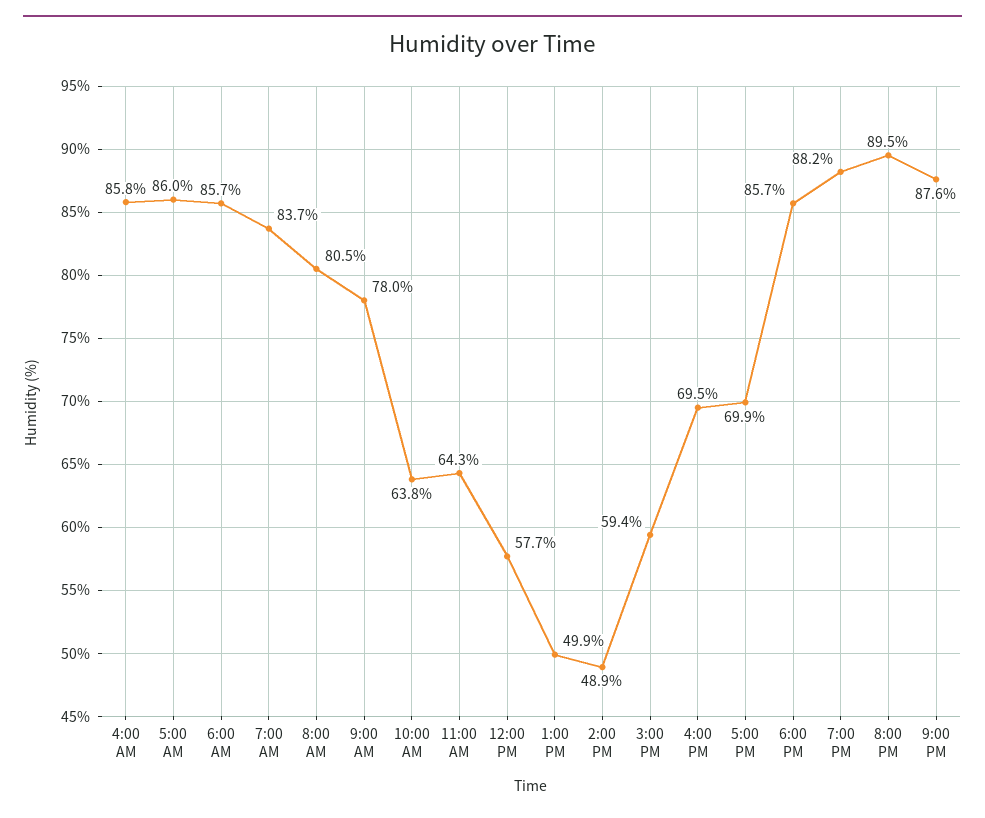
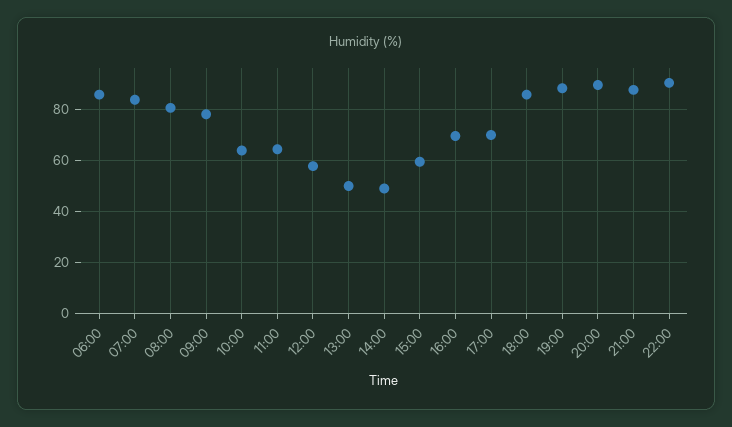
4:00 AM: 85.8 -> none
5:00 AM: 86 -> none
22:00: none -> 90

